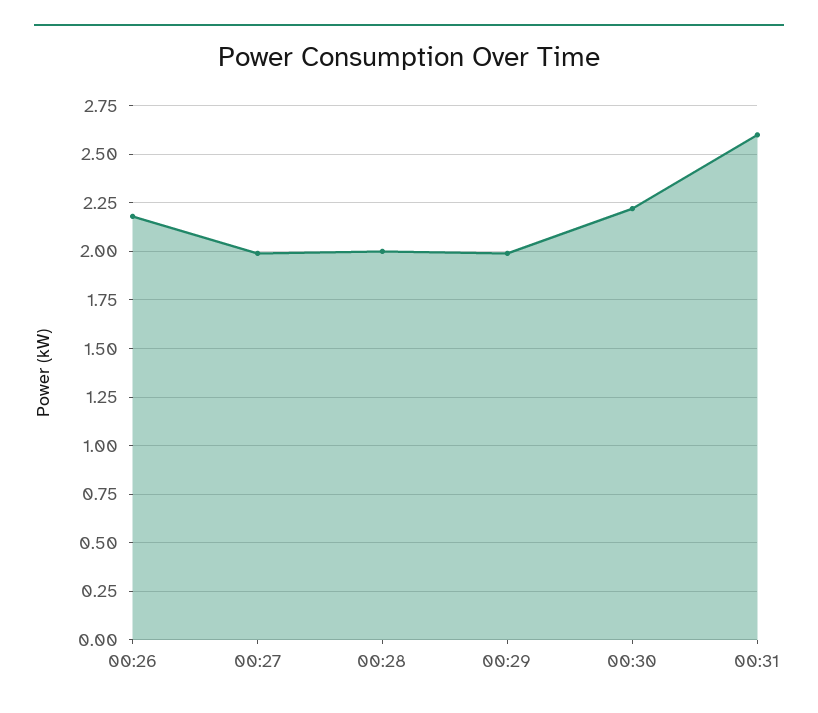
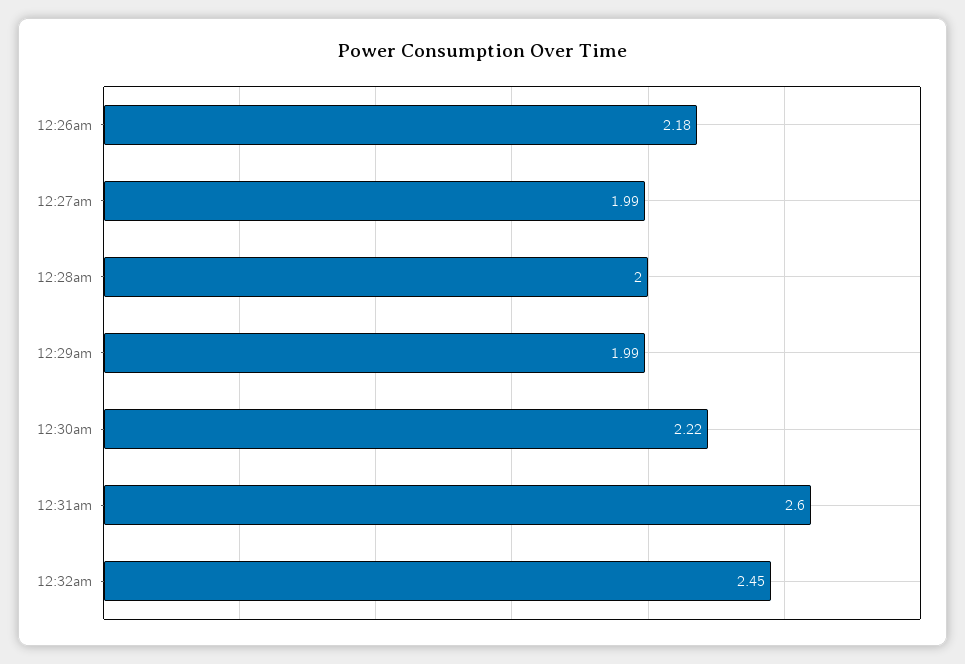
12:32am: none -> 2.45

